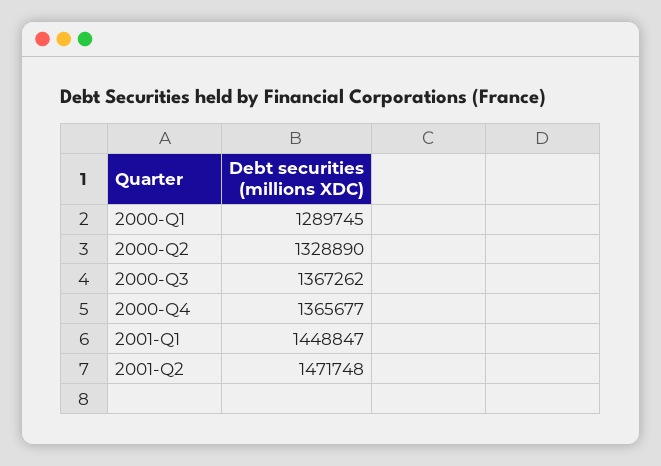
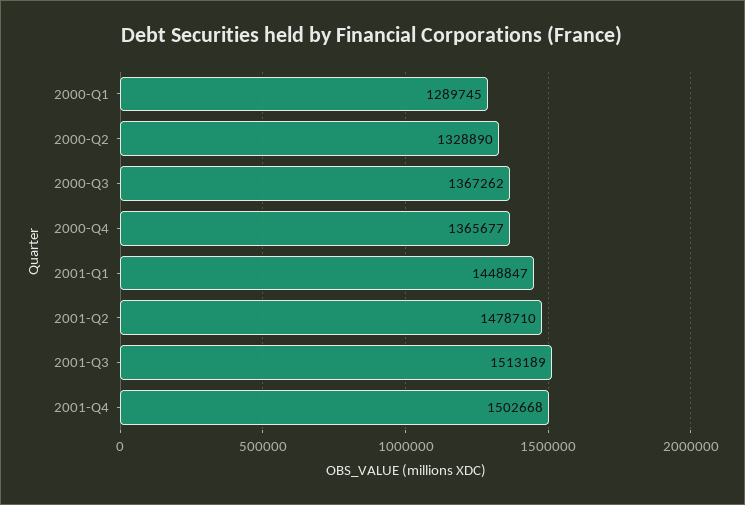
2001-Q2: 1471748 -> 1478710
2001-Q3: none -> 1513189
2001-Q4: none -> 1502668

